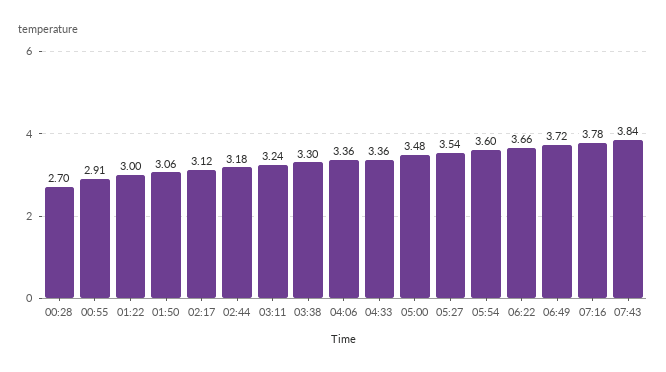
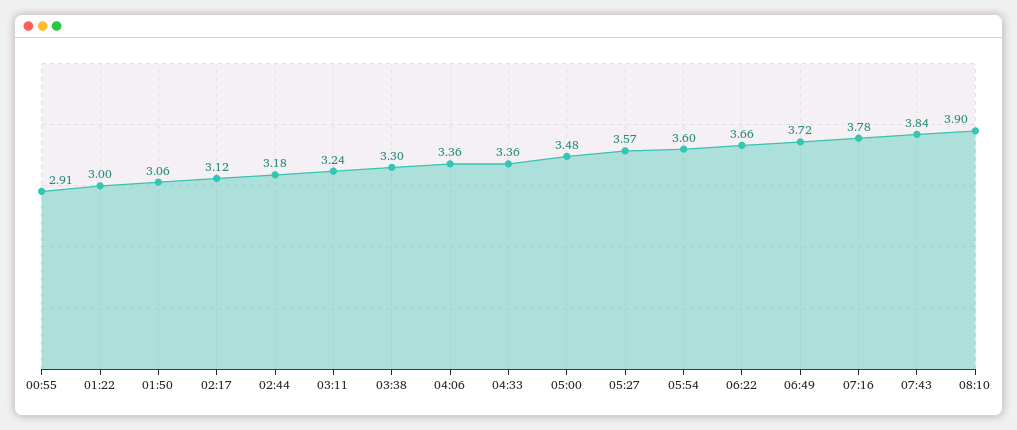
00:28: 2.7 -> none
05:27: 3.54 -> 3.57
08:10: none -> 3.9

